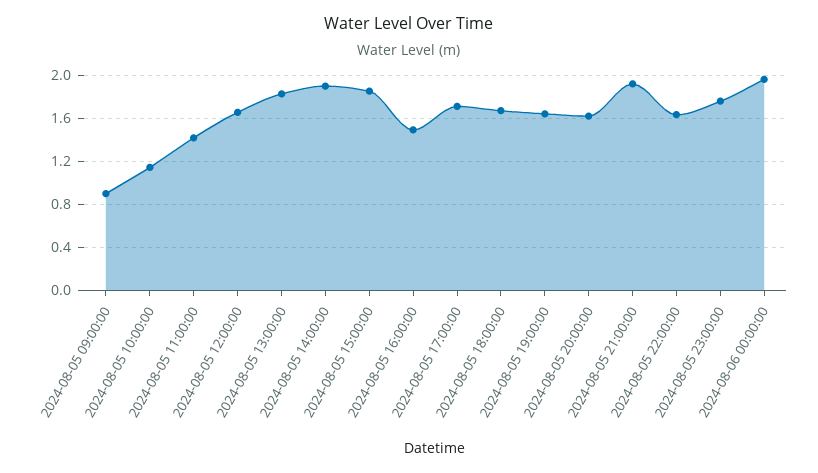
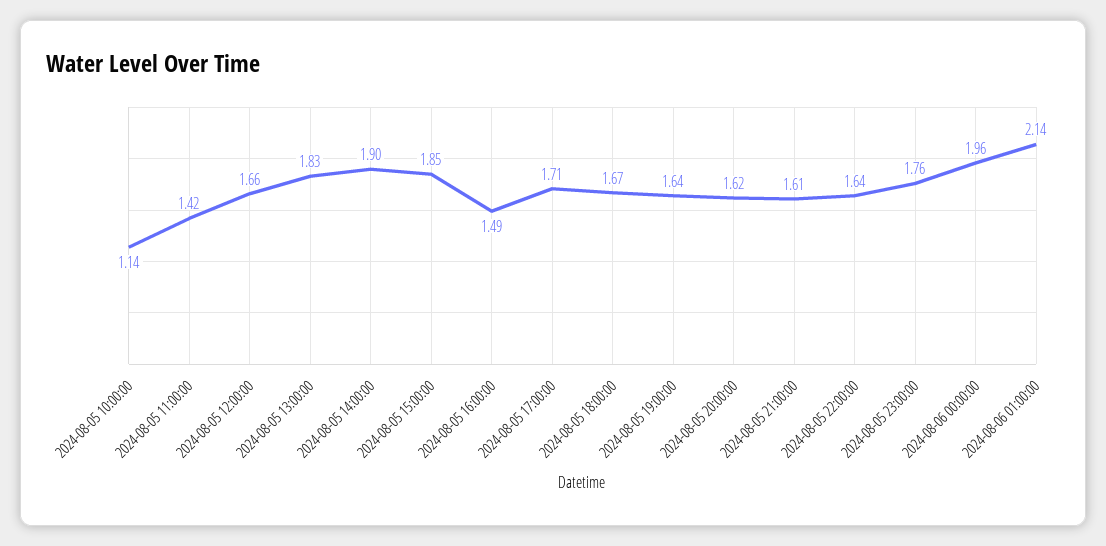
2024-08-05 09:00:00: 0.9 -> none
2024-08-05 21:00:00: 1.9 -> 1.61
2024-08-06 01:00:00: none -> 2.14

